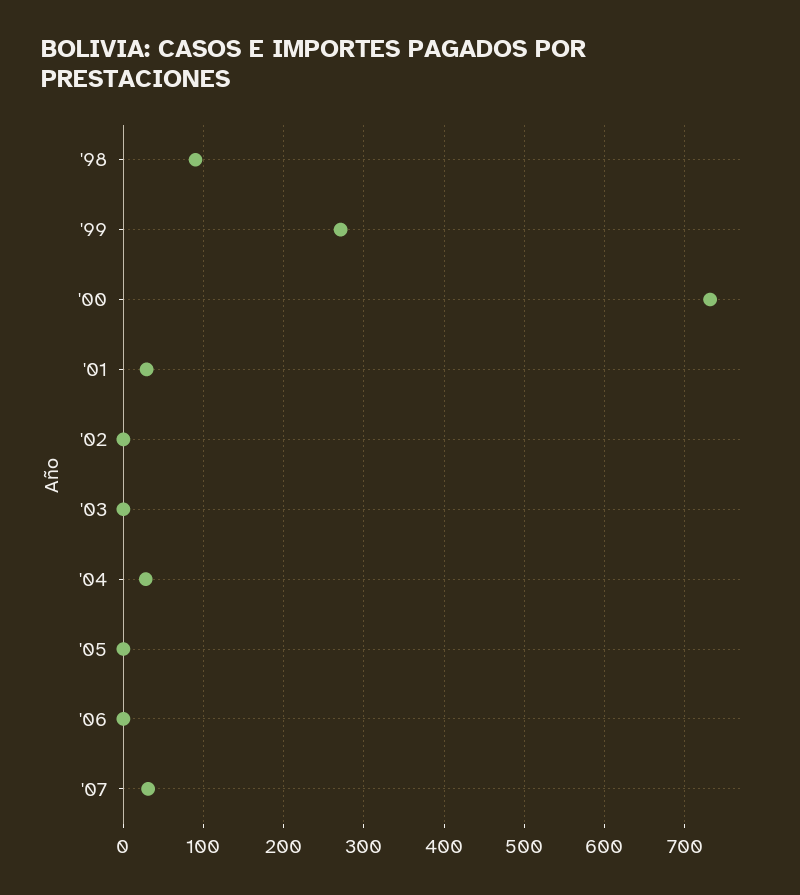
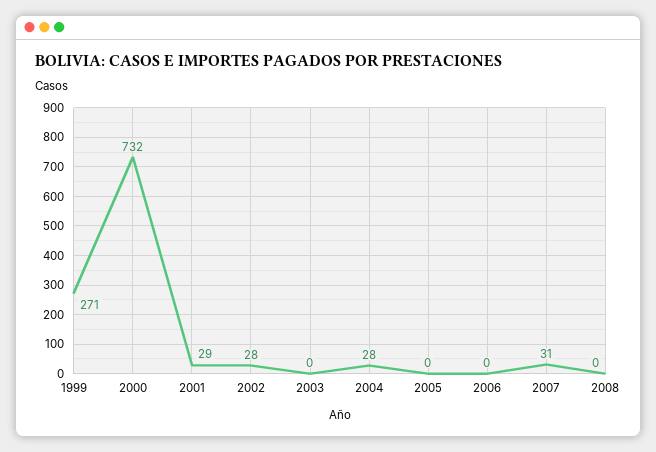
'98: 90 -> none
'02: 0 -> 28
2008: none -> 0

